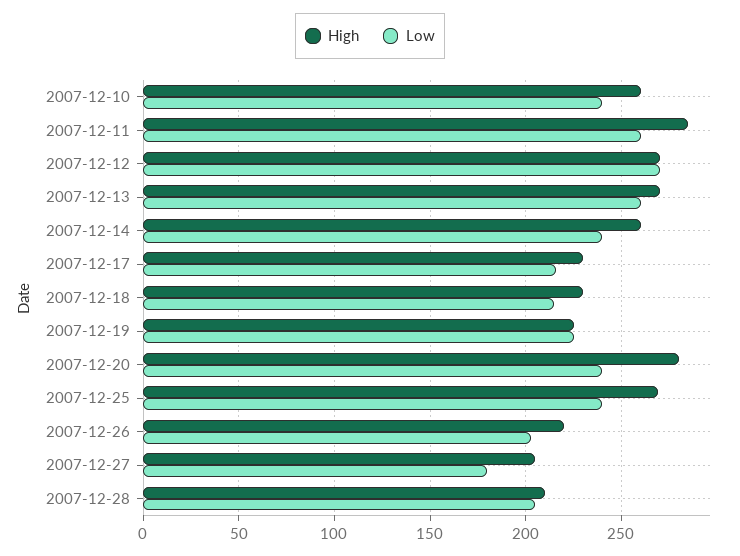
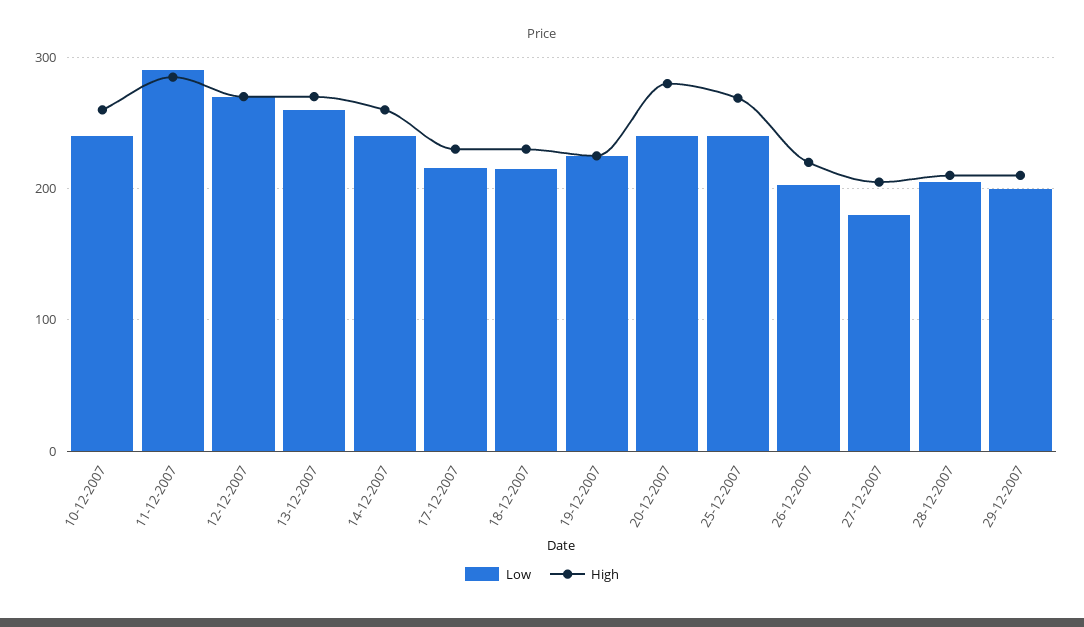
Low, 2007-12-11: 260 -> 290
Low, 29-12-2007: none -> 200
High, 29-12-2007: none -> 210

